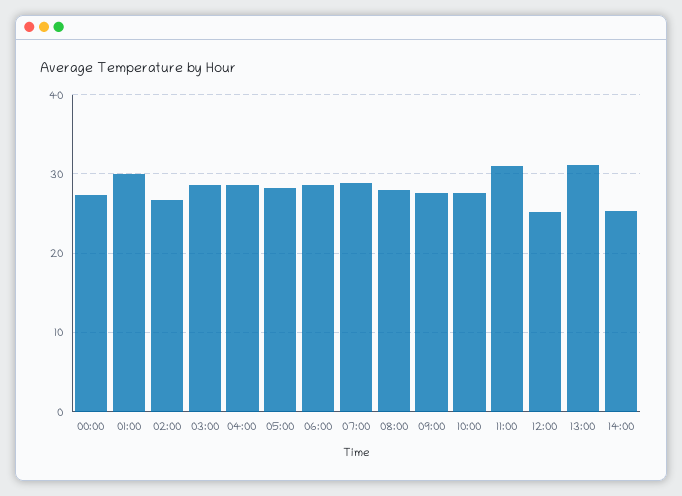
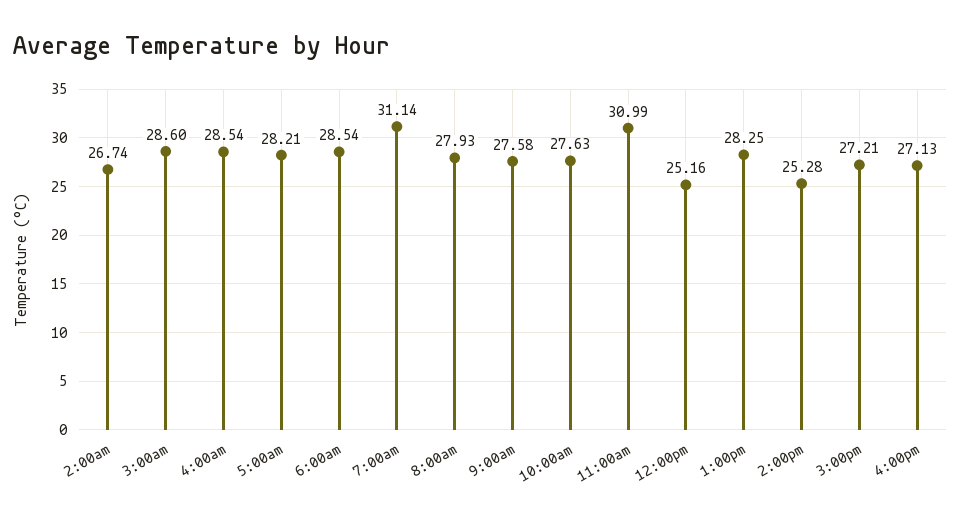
00:00: 27 -> none
01:00: 30 -> none
07:00: 29 -> 31.14
13:00: 31 -> 28.25
3:00pm: none -> 27.21
4:00pm: none -> 27.13

